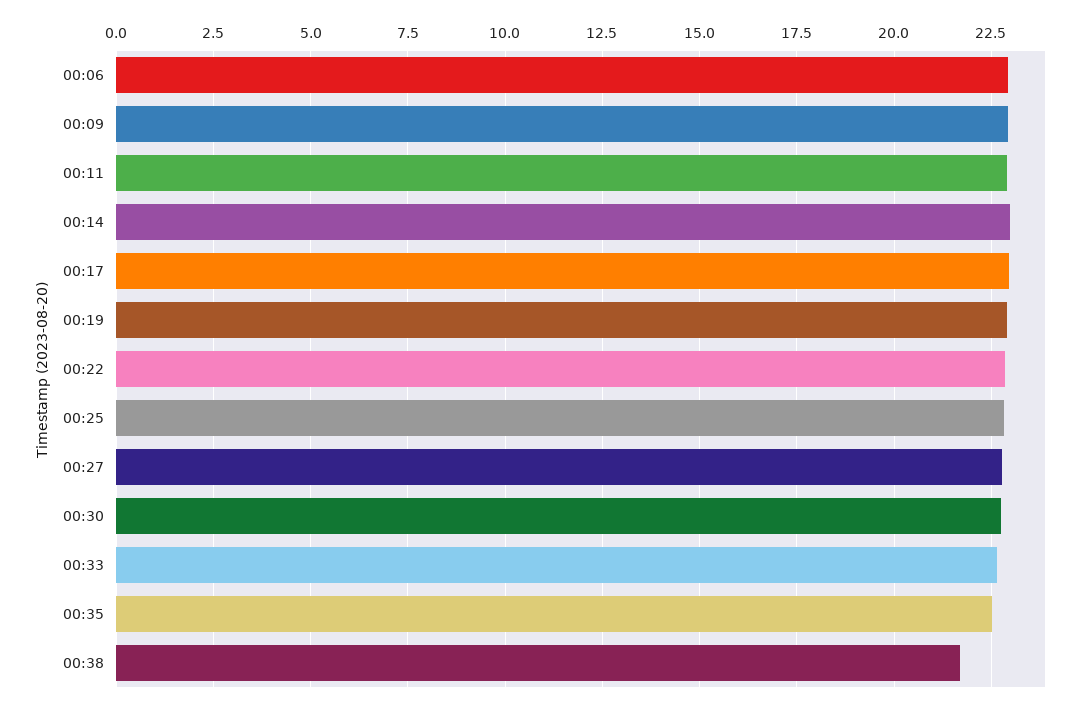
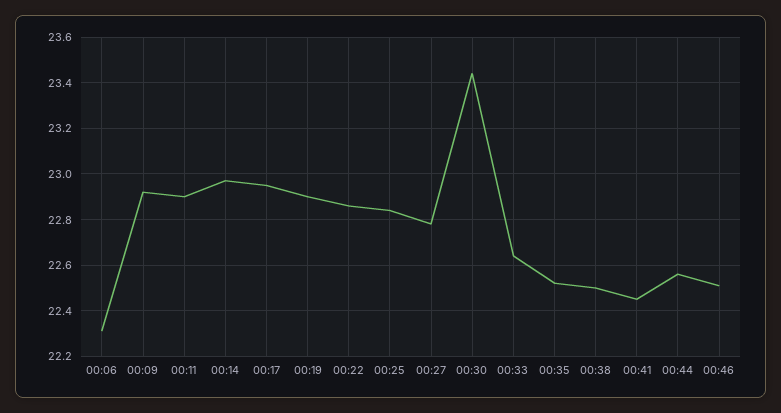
00:06: 23 -> 22.3
00:30: 22.75 -> 23.45
00:38: 21.75 -> 22.5
00:41: none -> 22.45
00:44: none -> 22.55
00:46: none -> 22.5

